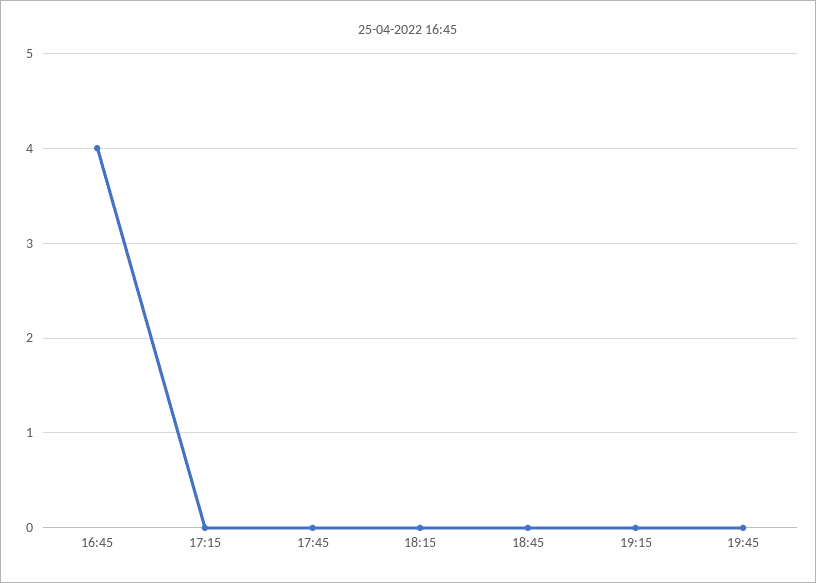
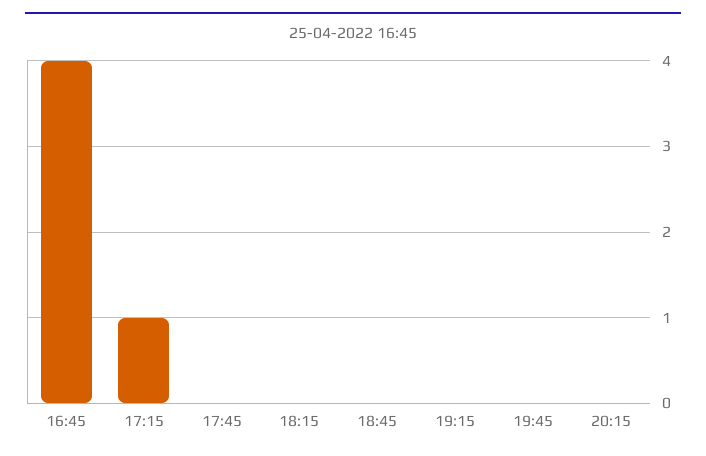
17:15: 0 -> 1
20:15: none -> 0

